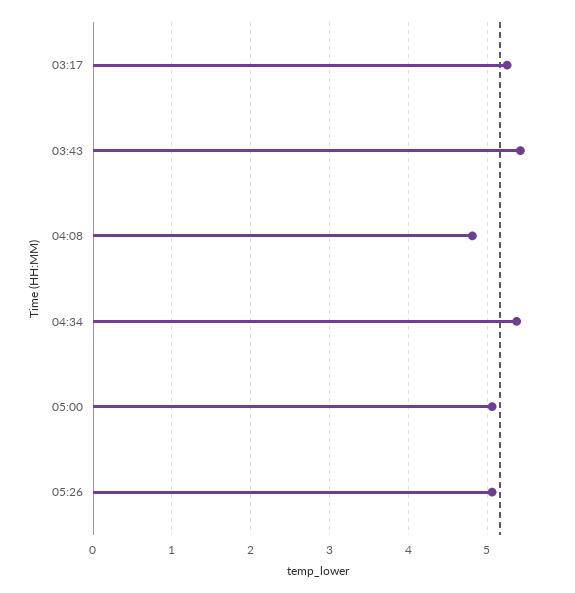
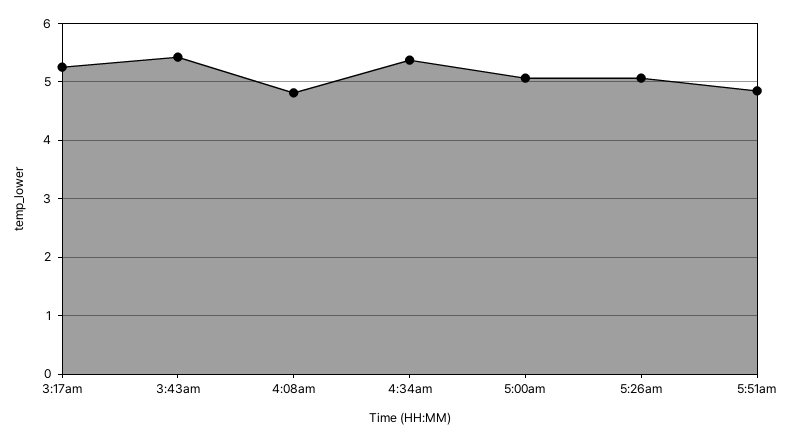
5:51am: none -> 4.8

